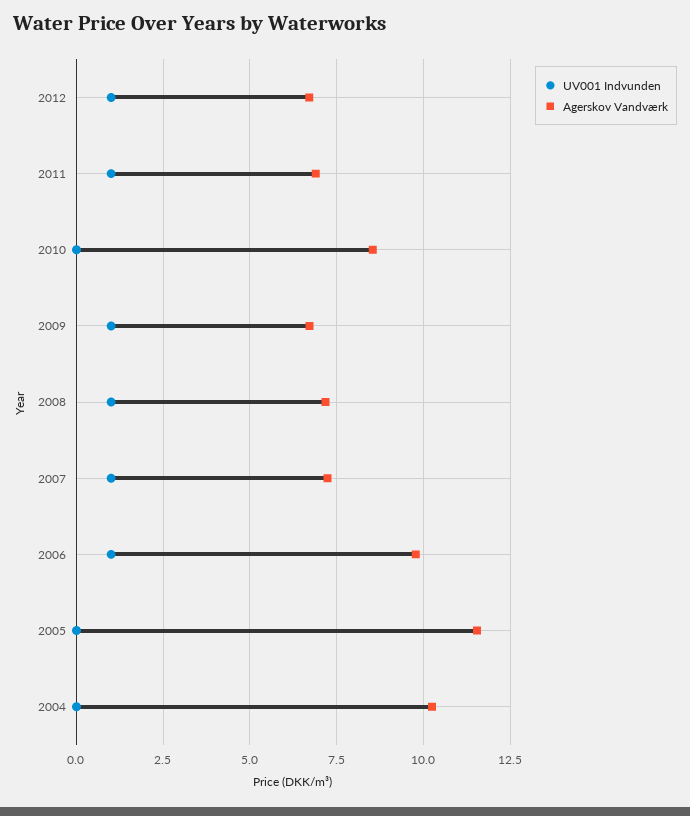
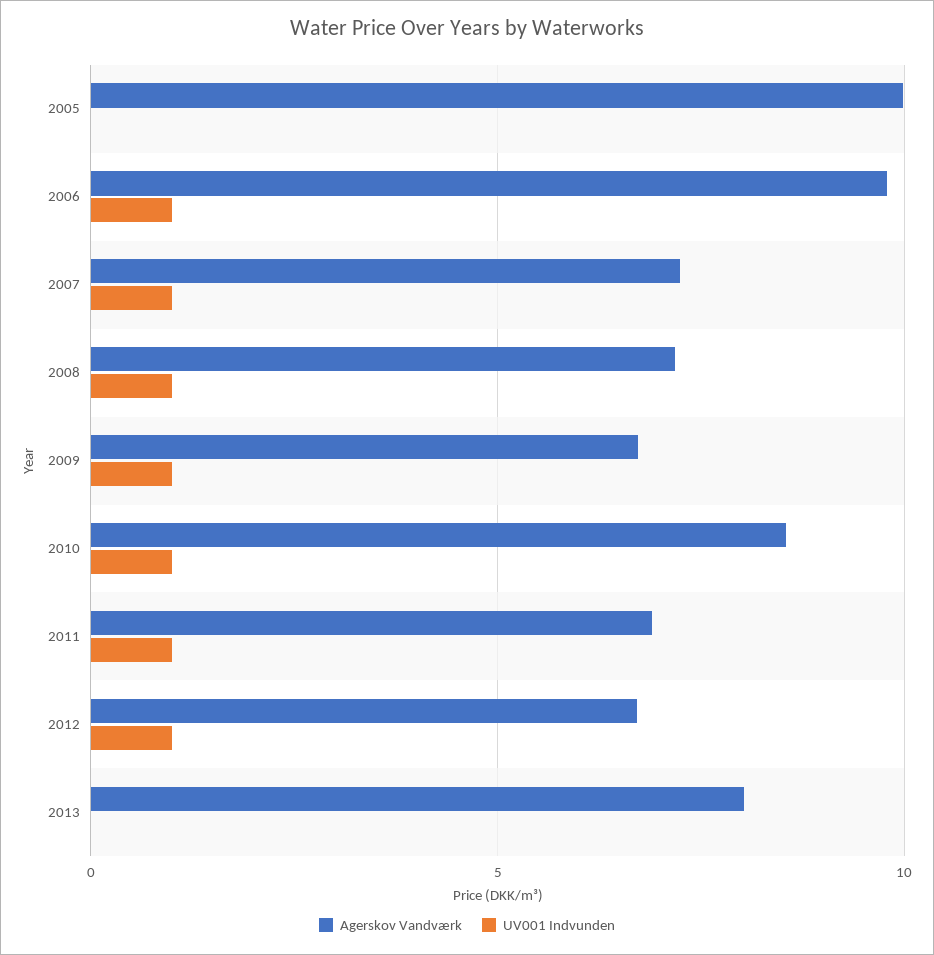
UV001 Indvunden, 2010: 0 -> 1
Agerskov Vandværk, 2005: 11.5 -> 10
UV001 Indvunden, 2004: 0 -> none
Agerskov Vandværk, 2004: 10.25 -> none
Agerskov Vandværk, 2013: none -> 8
UV001 Indvunden, 2013: none -> 0

